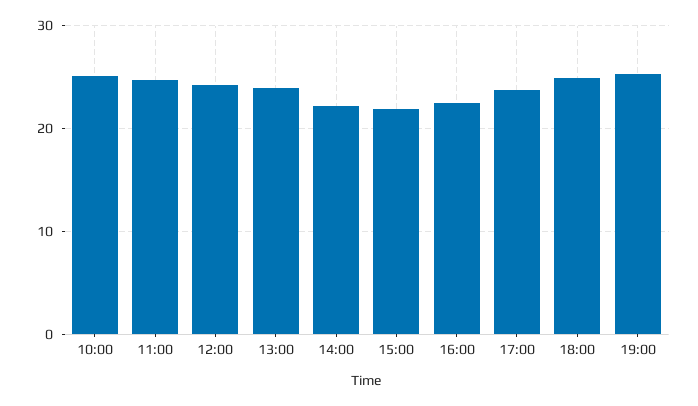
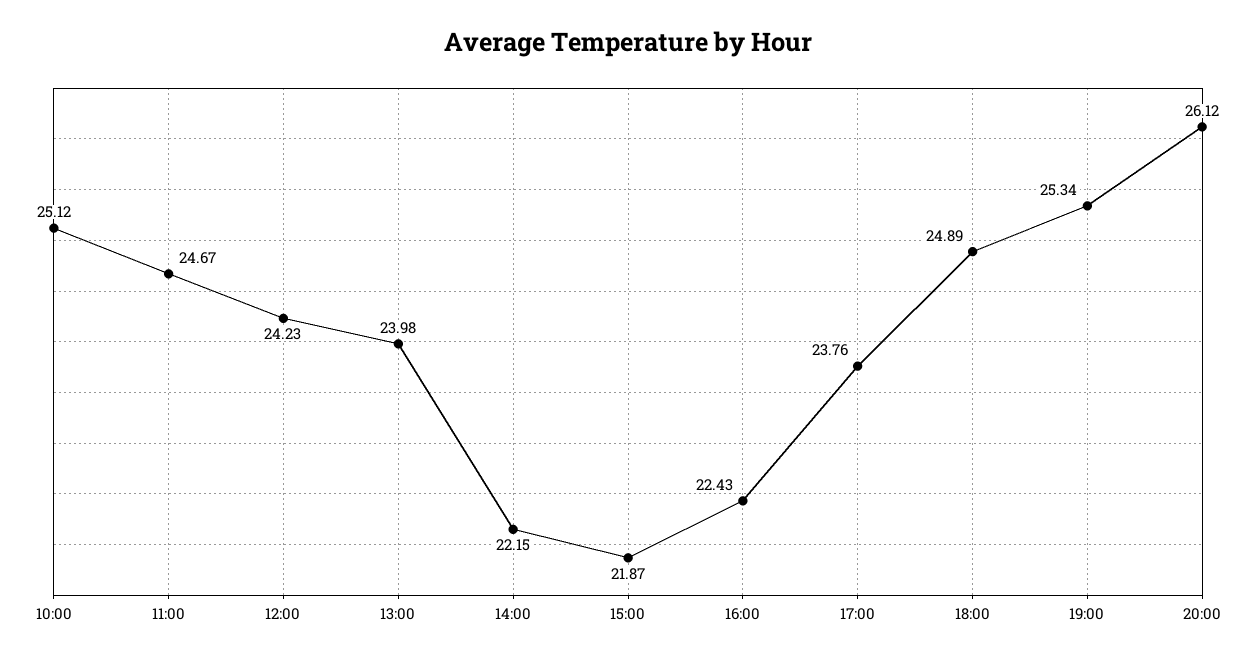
20:00: none -> 26.12

